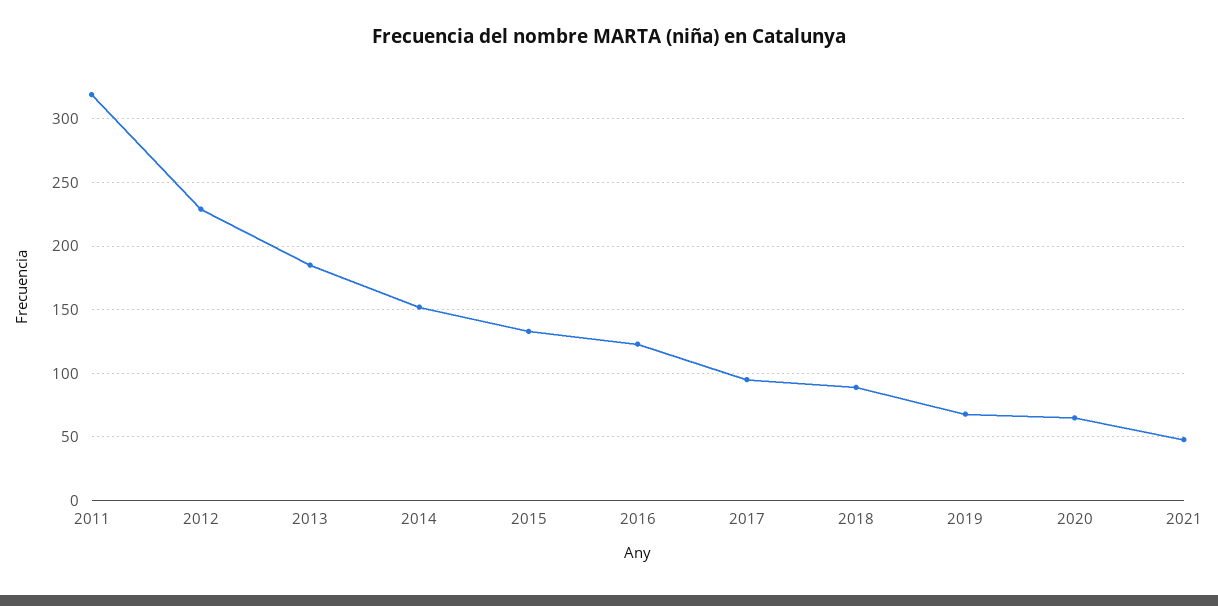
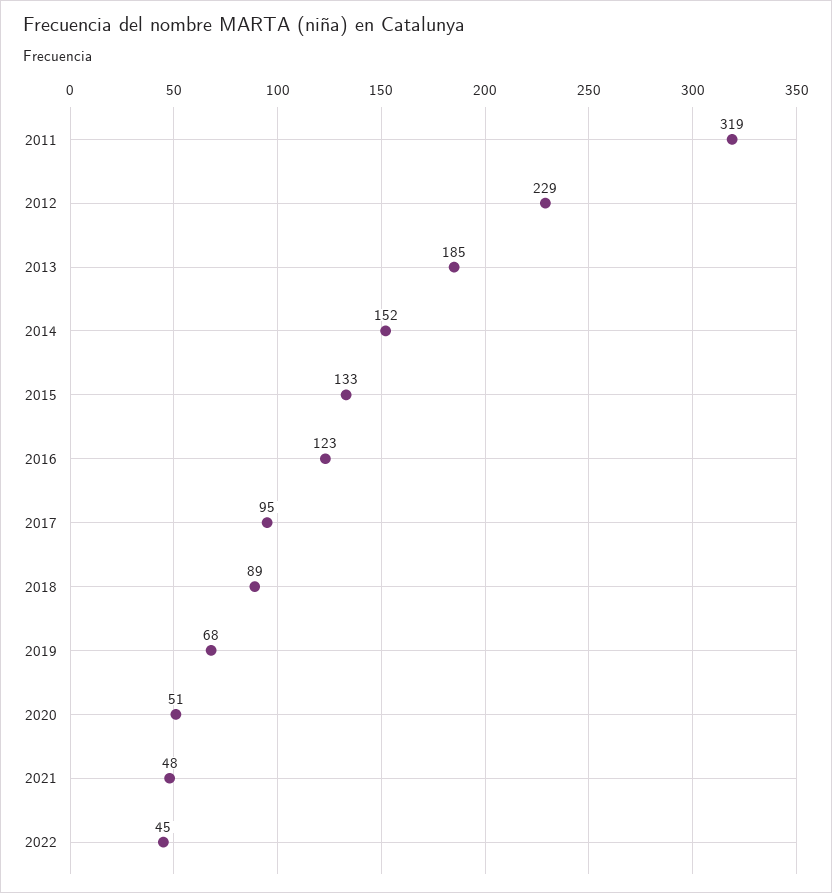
2020: 65 -> 51
2022: none -> 45

